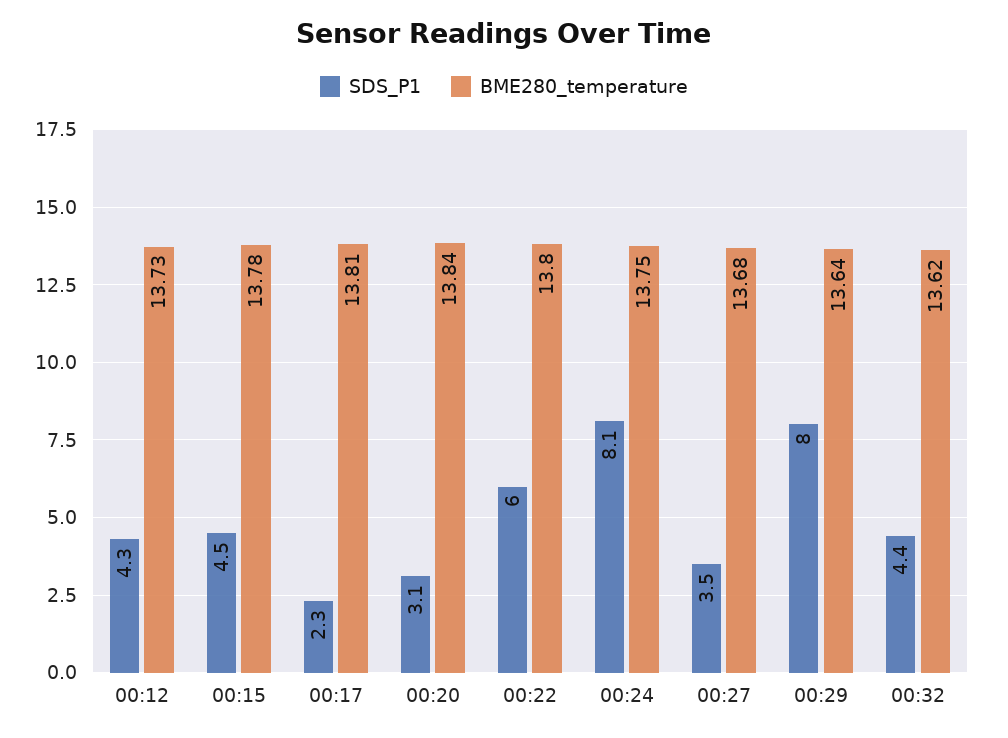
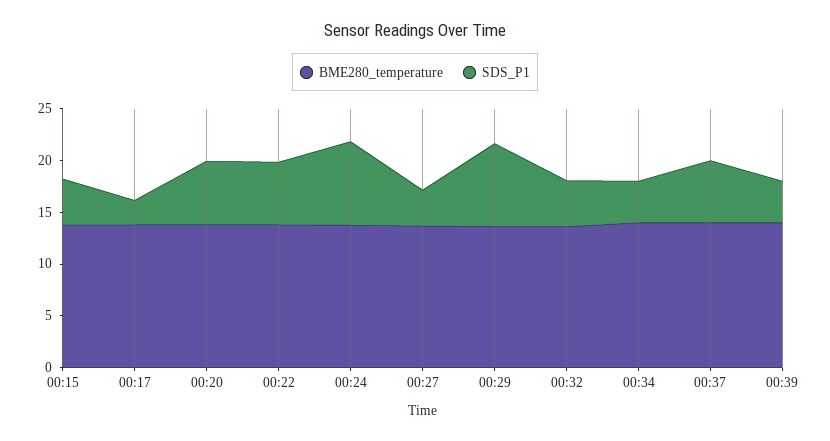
SDS_P1, 00:12: 4.3 -> none
BME280_temperature, 00:12: 13.73 -> none
SDS_P1, 00:20: 3.1 -> 6
BME280_temperature, 00:34: none -> 14
SDS_P1, 00:34: none -> 4
BME280_temperature, 00:37: none -> 14
SDS_P1, 00:37: none -> 6
BME280_temperature, 00:39: none -> 14
SDS_P1, 00:39: none -> 4

